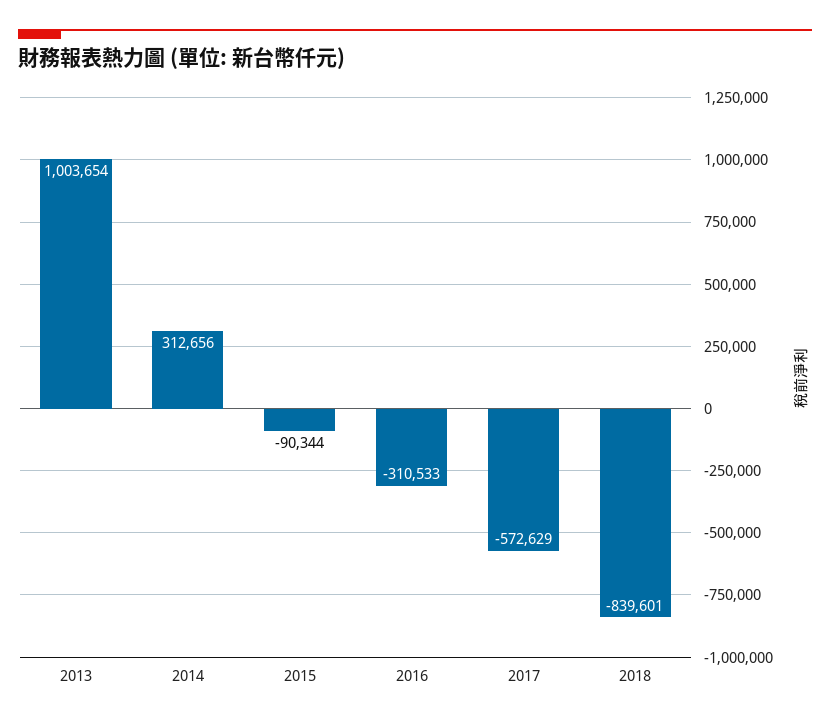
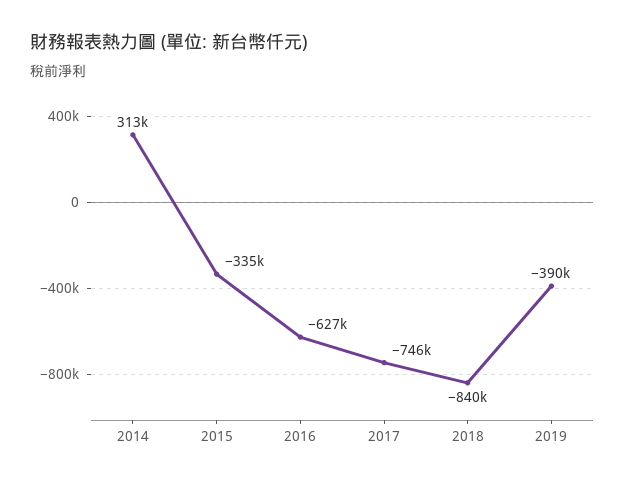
2013: 1003654 -> none
2015: -90344 -> -335000
2016: -310533 -> -627000
2017: -572629 -> -746000
2019: none -> -390000

